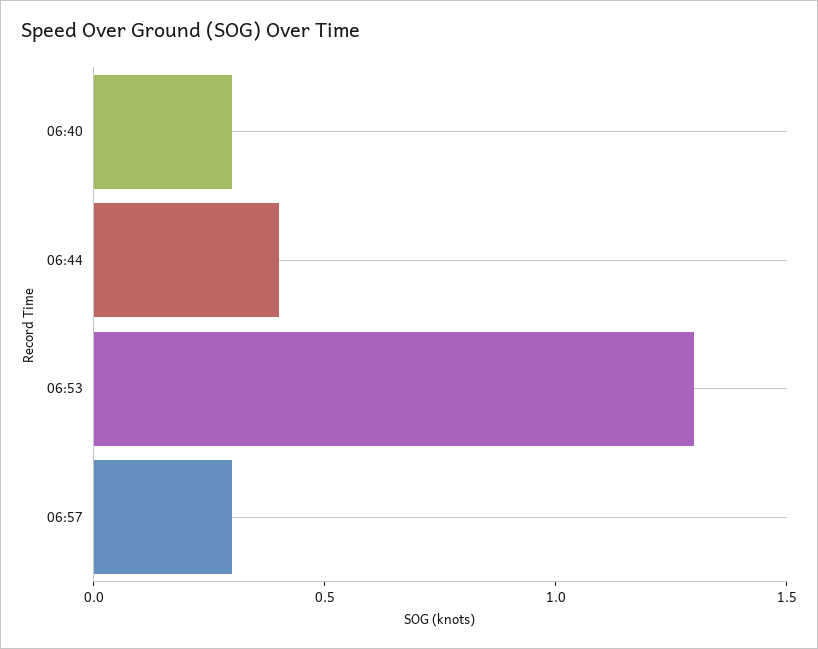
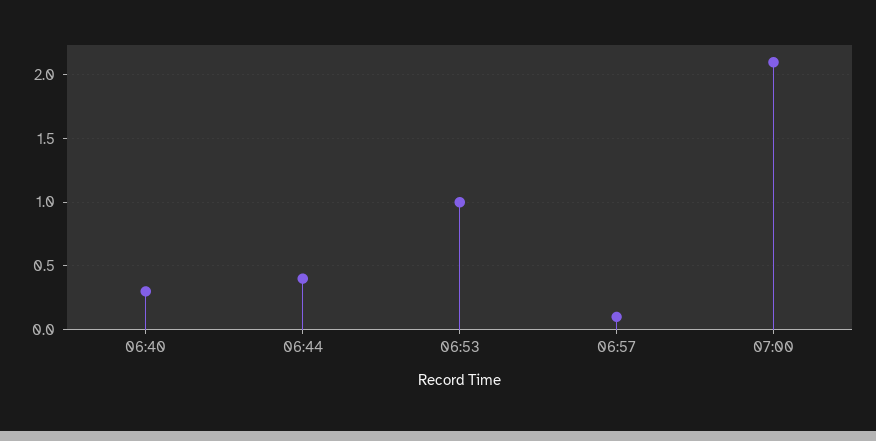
06:53: 1.3 -> 1
06:57: 0.3 -> 0.1
07:00: none -> 2.1

